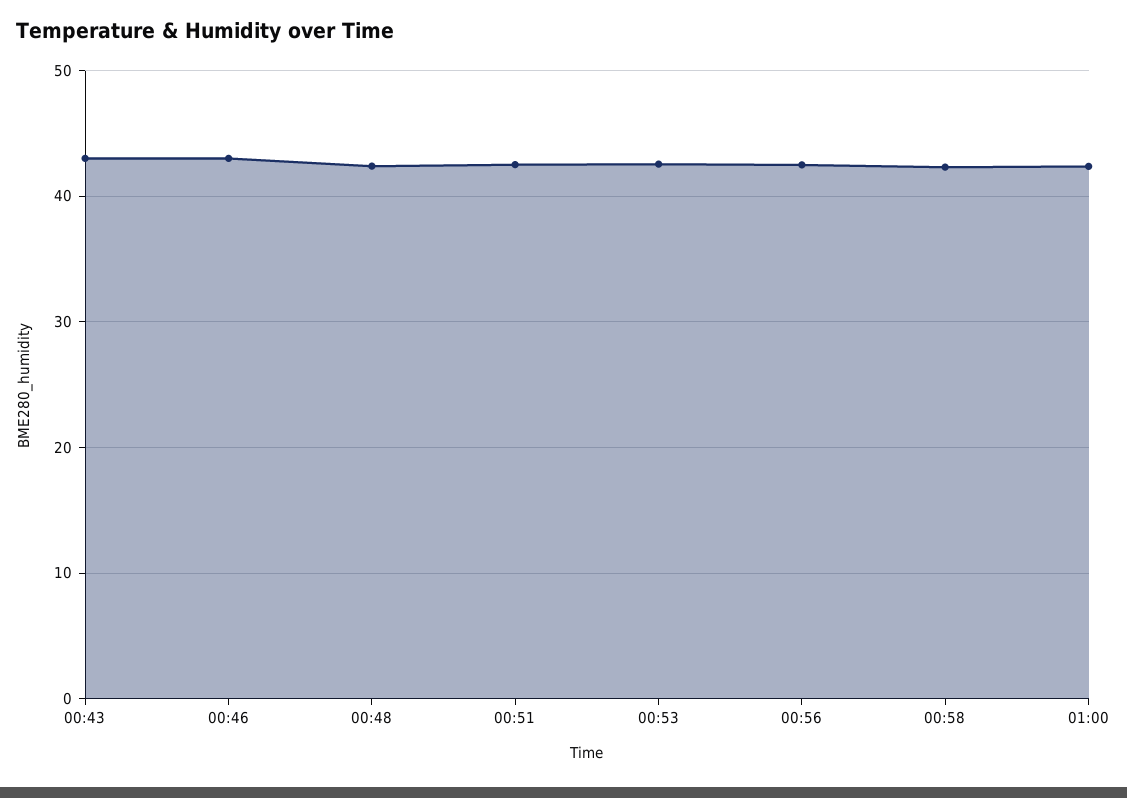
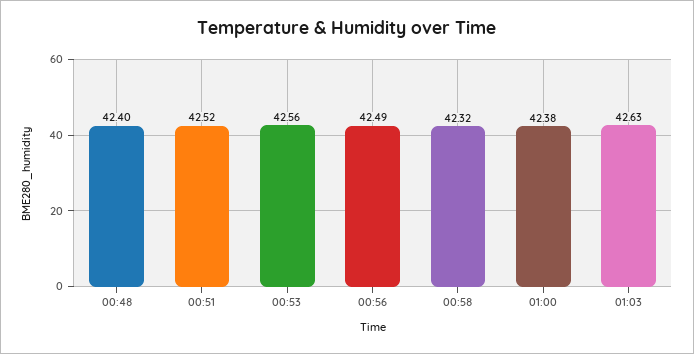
00:43: 43 -> none
00:46: 43 -> none
01:03: none -> 42.63

